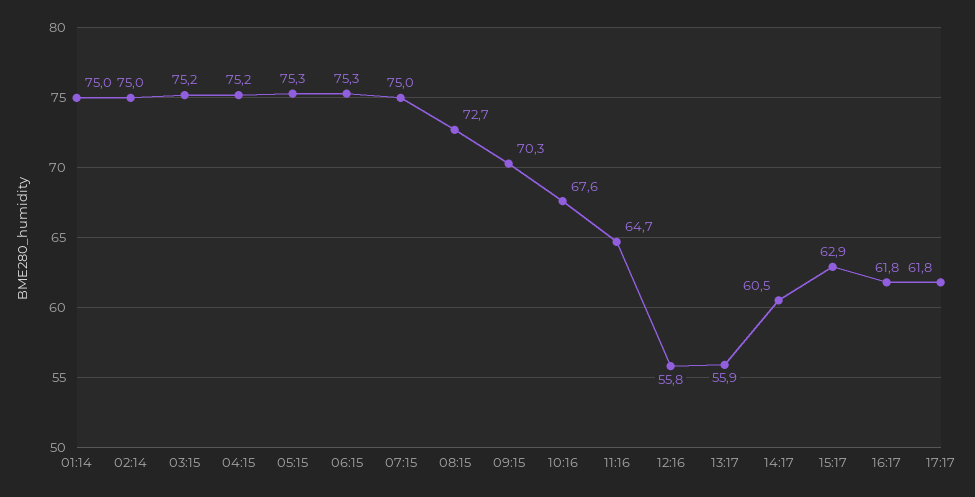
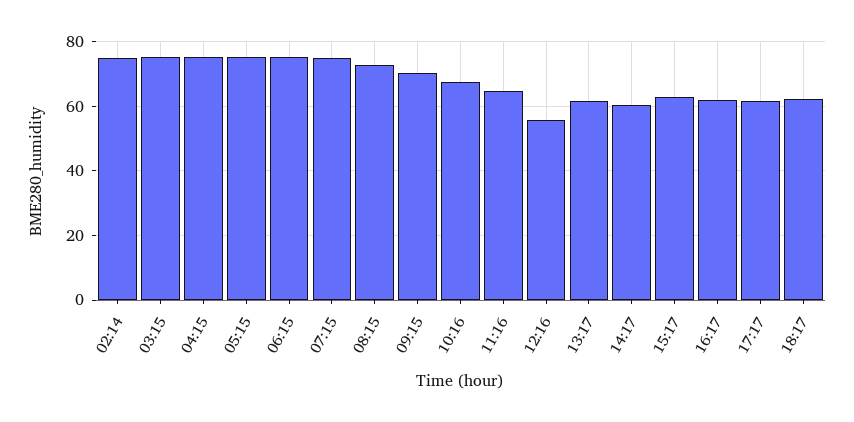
01:14: 75 -> none
13:17: 55.9 -> 62
18:17: none -> 62

